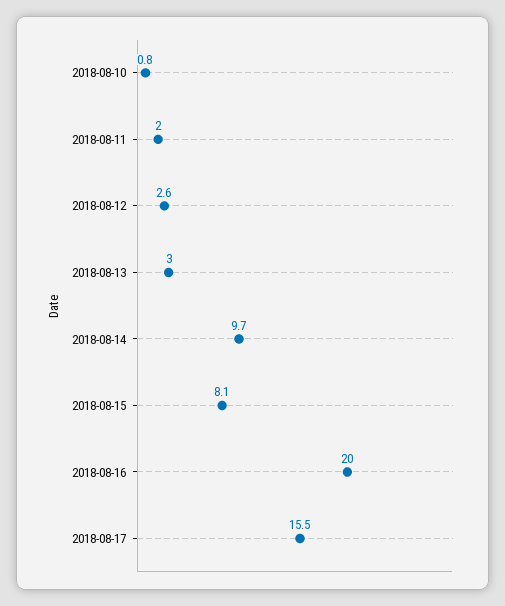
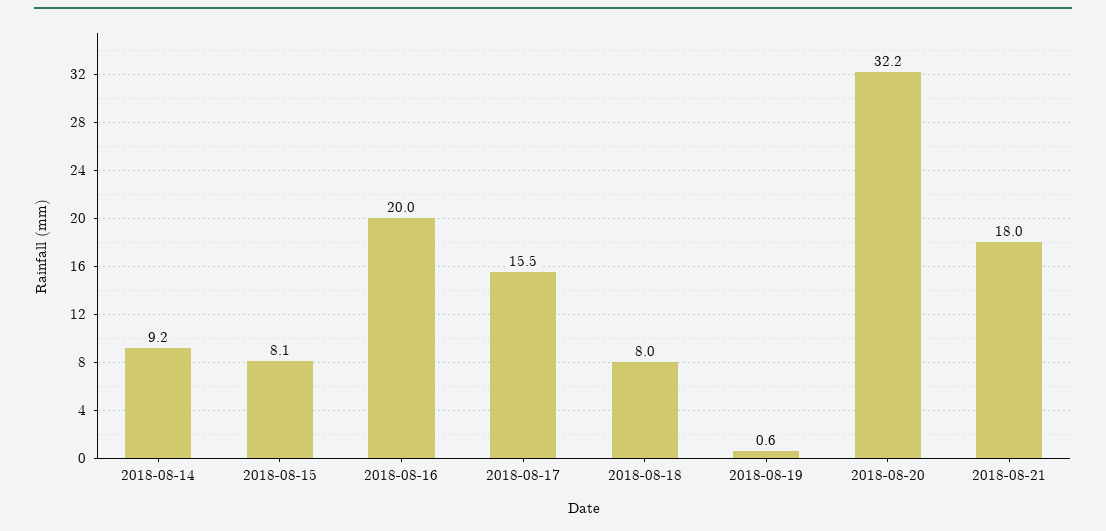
2018-08-10: 0.8 -> none
2018-08-11: 2 -> none
2018-08-12: 2.6 -> none
2018-08-13: 3 -> none
2018-08-14: 9.7 -> 9.2
2018-08-18: none -> 8
2018-08-19: none -> 0.6
2018-08-20: none -> 32.2
2018-08-21: none -> 18

